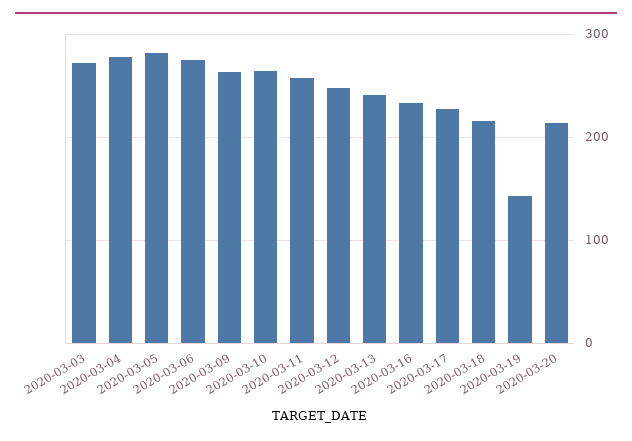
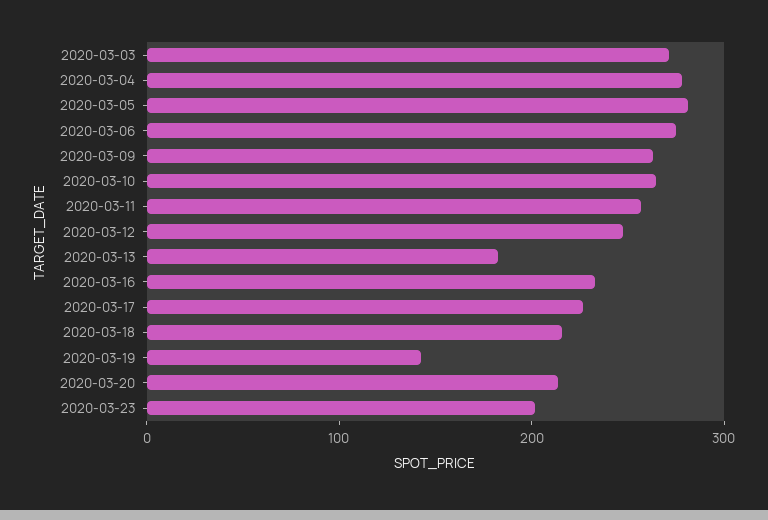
2020-03-13: 240 -> 180
2020-03-23: none -> 200

